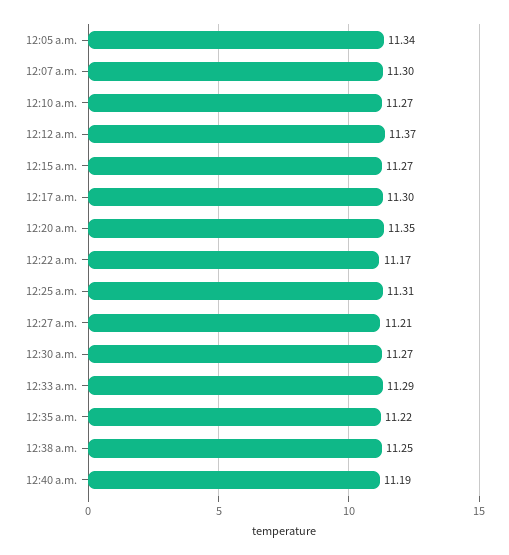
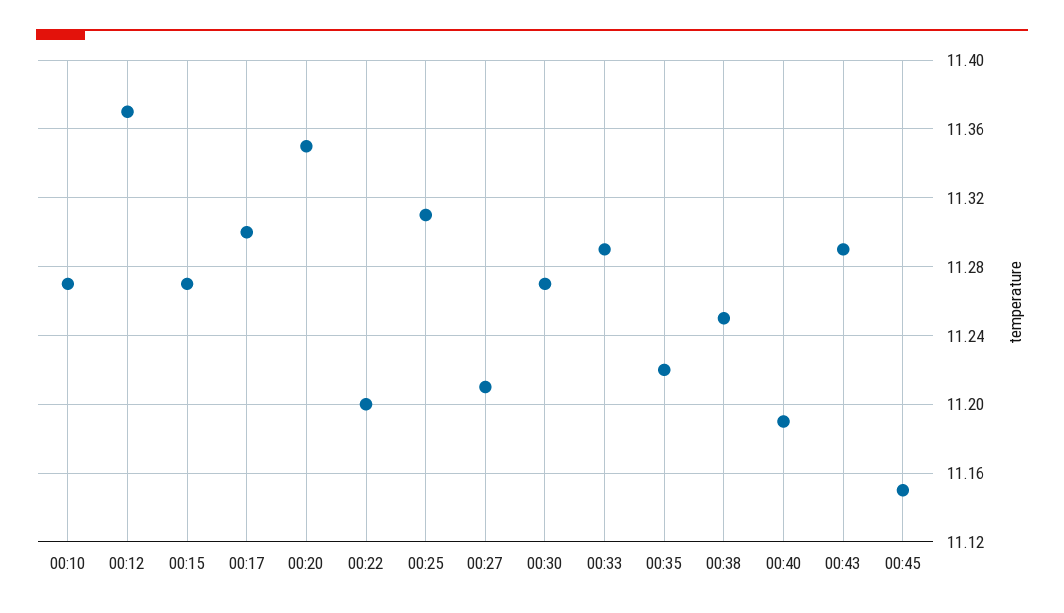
12:05 a.m.: 11.34 -> none
12:07 a.m.: 11.3 -> none
12:22 a.m.: 11.17 -> 11.2
00:43: none -> 11.29
00:45: none -> 11.15

